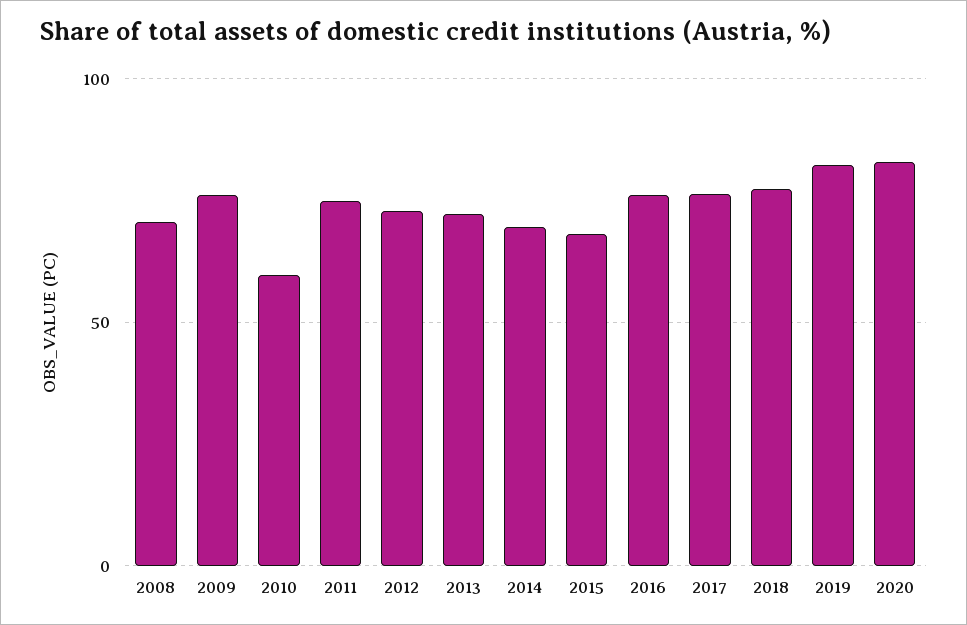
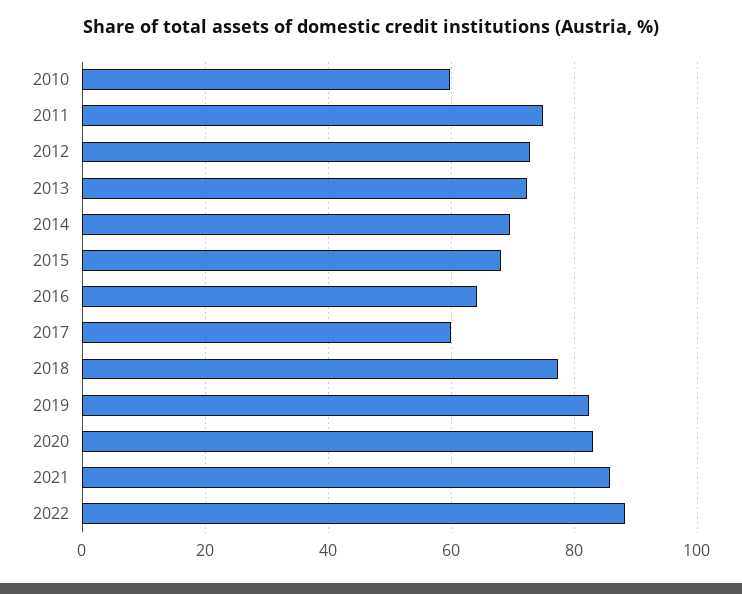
2008: 70 -> none
2009: 75 -> none
2016: 75 -> 64
2017: 75 -> 60
2021: none -> 86
2022: none -> 88

